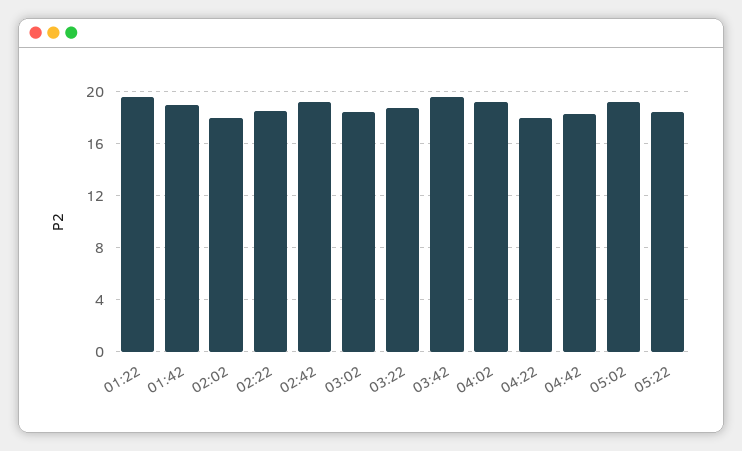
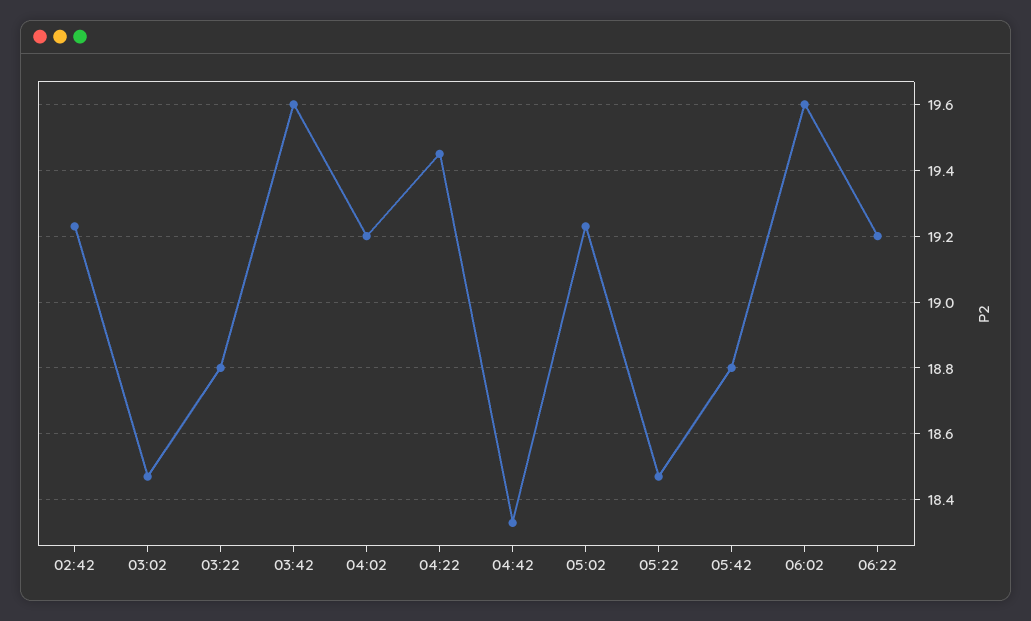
01:22: 19.5 -> none
01:42: 19 -> none
02:02: 18 -> none
02:22: 18.5 -> none
04:22: 18 -> 19.45
05:42: none -> 18.8
06:02: none -> 19.6
06:22: none -> 19.2

